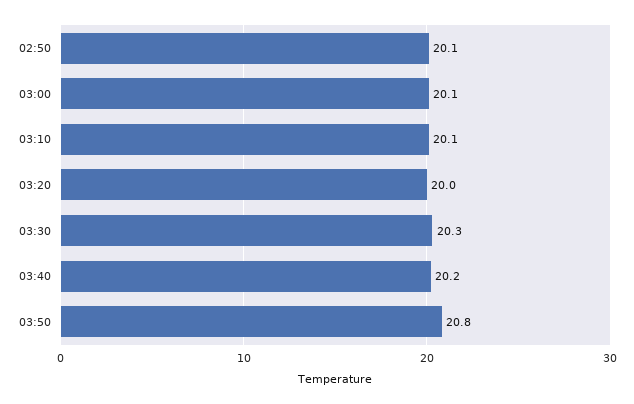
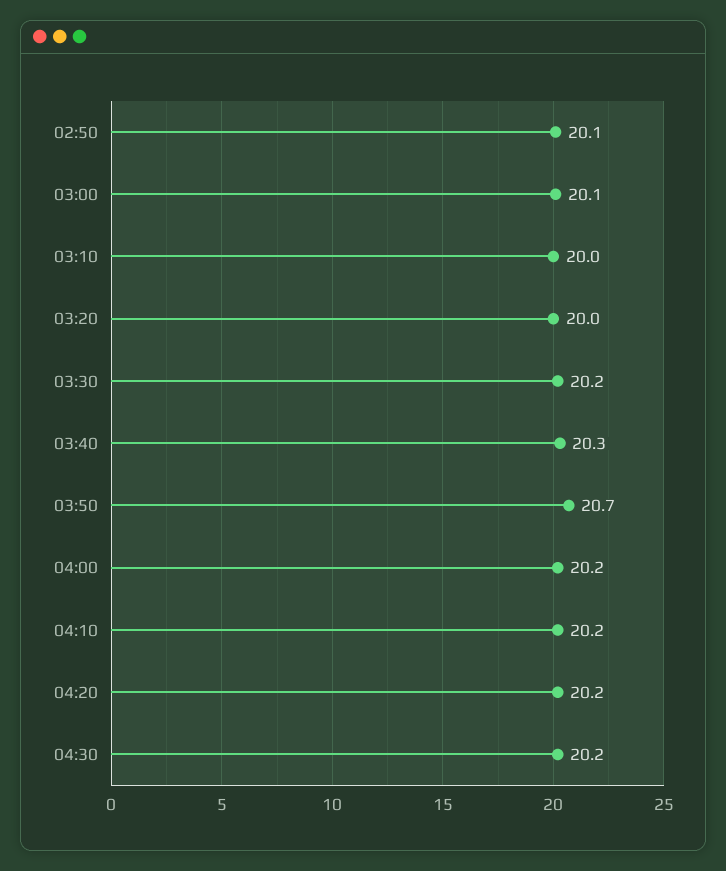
03:10: 20.1 -> 20
03:30: 20.3 -> 20.2
03:40: 20.2 -> 20.3
03:50: 20.8 -> 20.7
04:00: none -> 20.2
04:10: none -> 20.2
04:20: none -> 20.2
04:30: none -> 20.2

